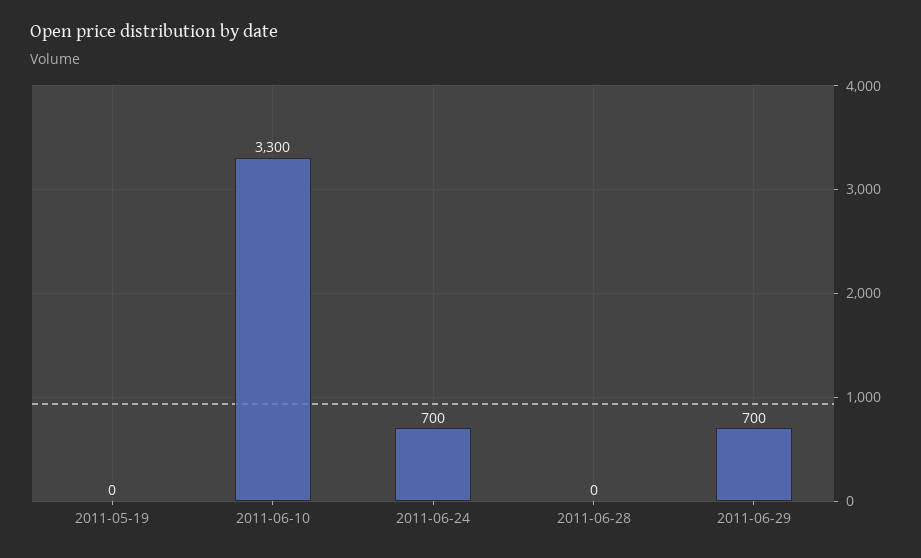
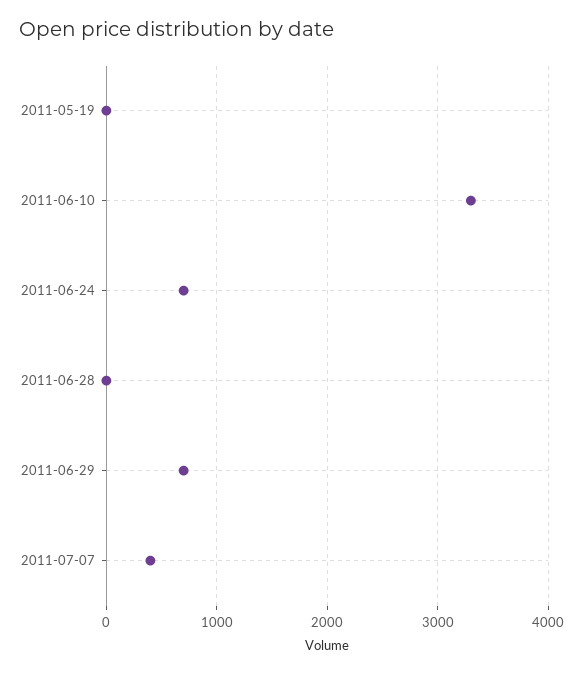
2011-07-07: none -> 400

